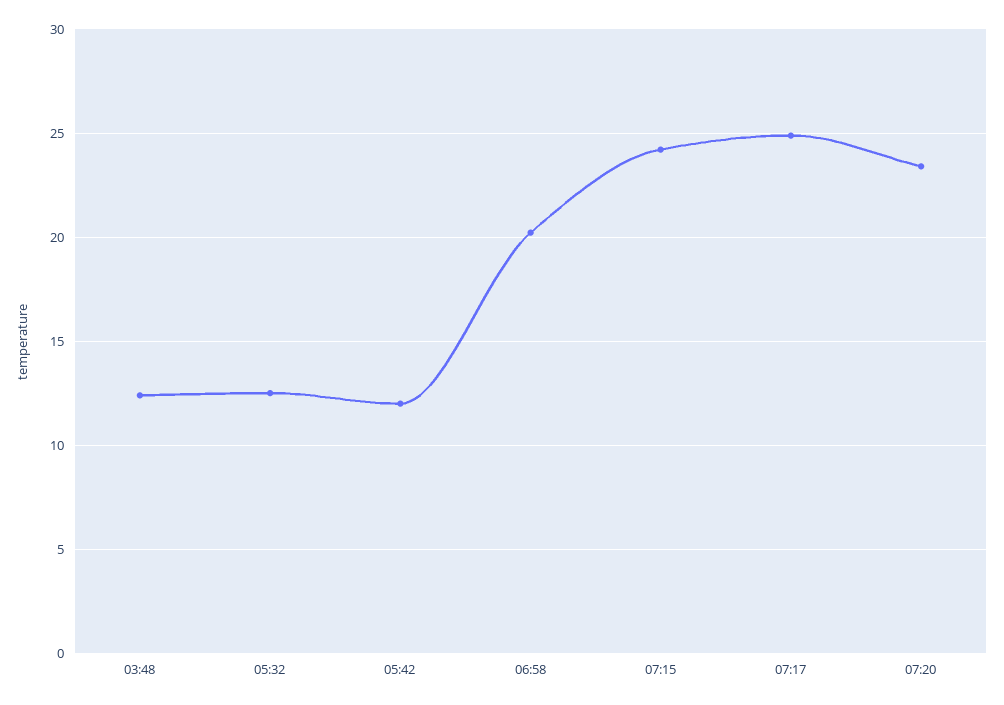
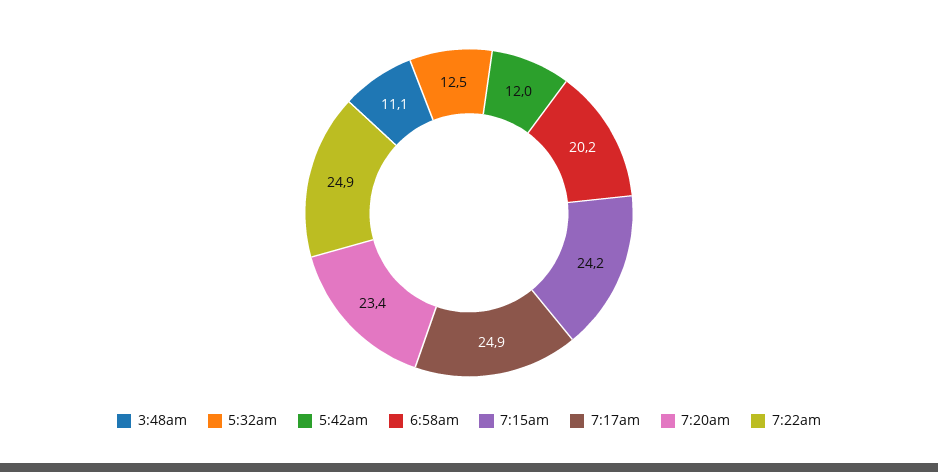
03:48: 12.5 -> 11.1
7:22am: none -> 24.9

